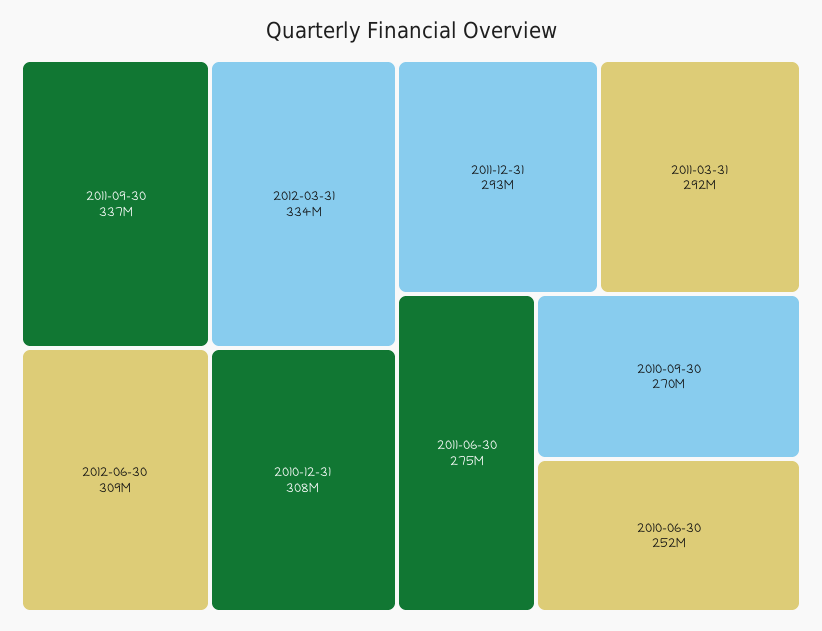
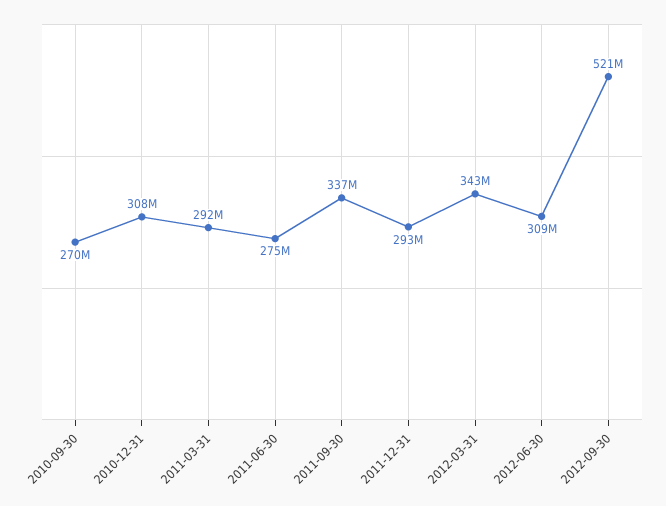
2012-03-31: 334000000 -> 343000000
2010-06-30: 252000000 -> none
2012-09-30: none -> 521000000

